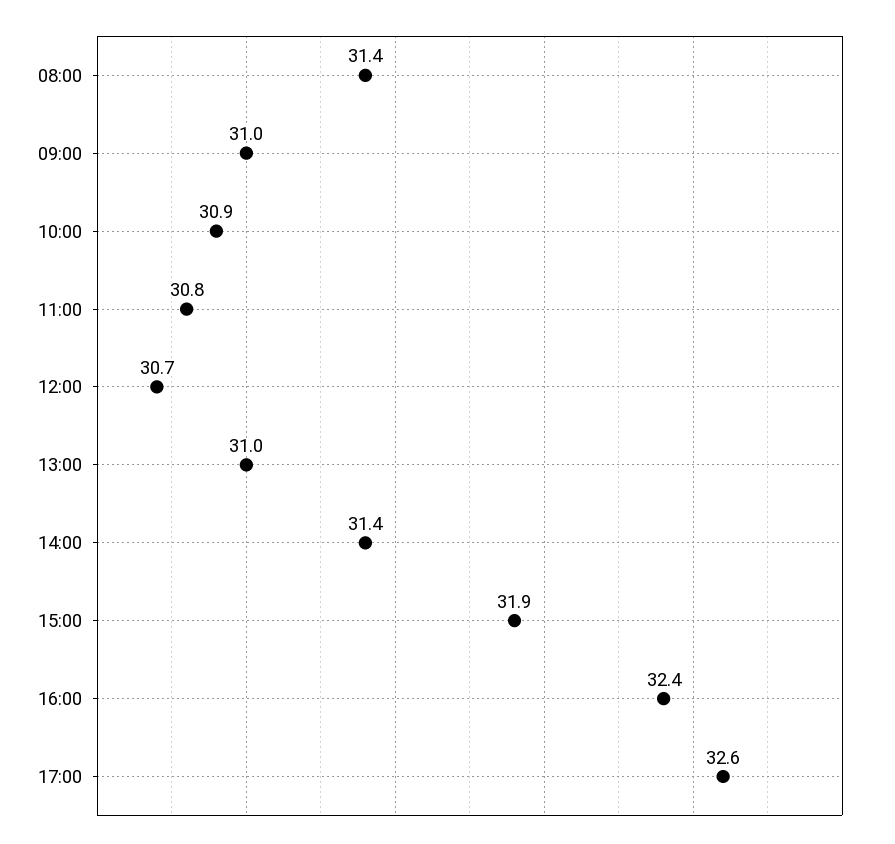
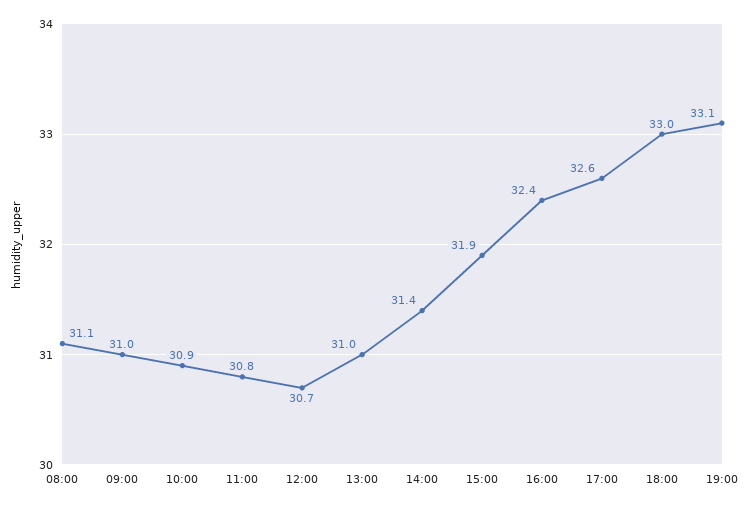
08:00: 31.4 -> 31.1
18:00: none -> 33
19:00: none -> 33.1

